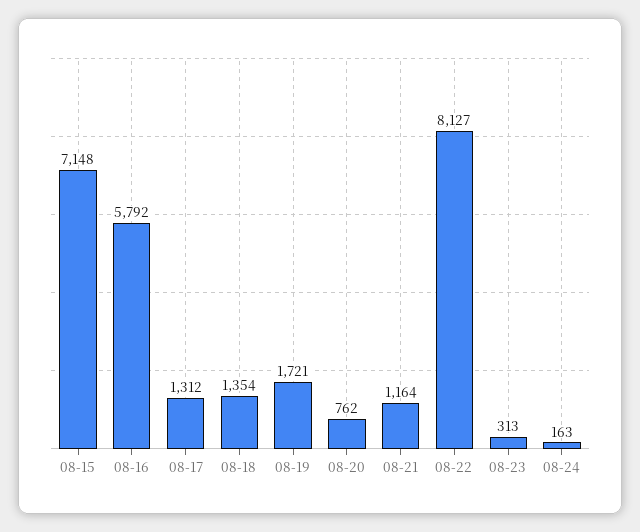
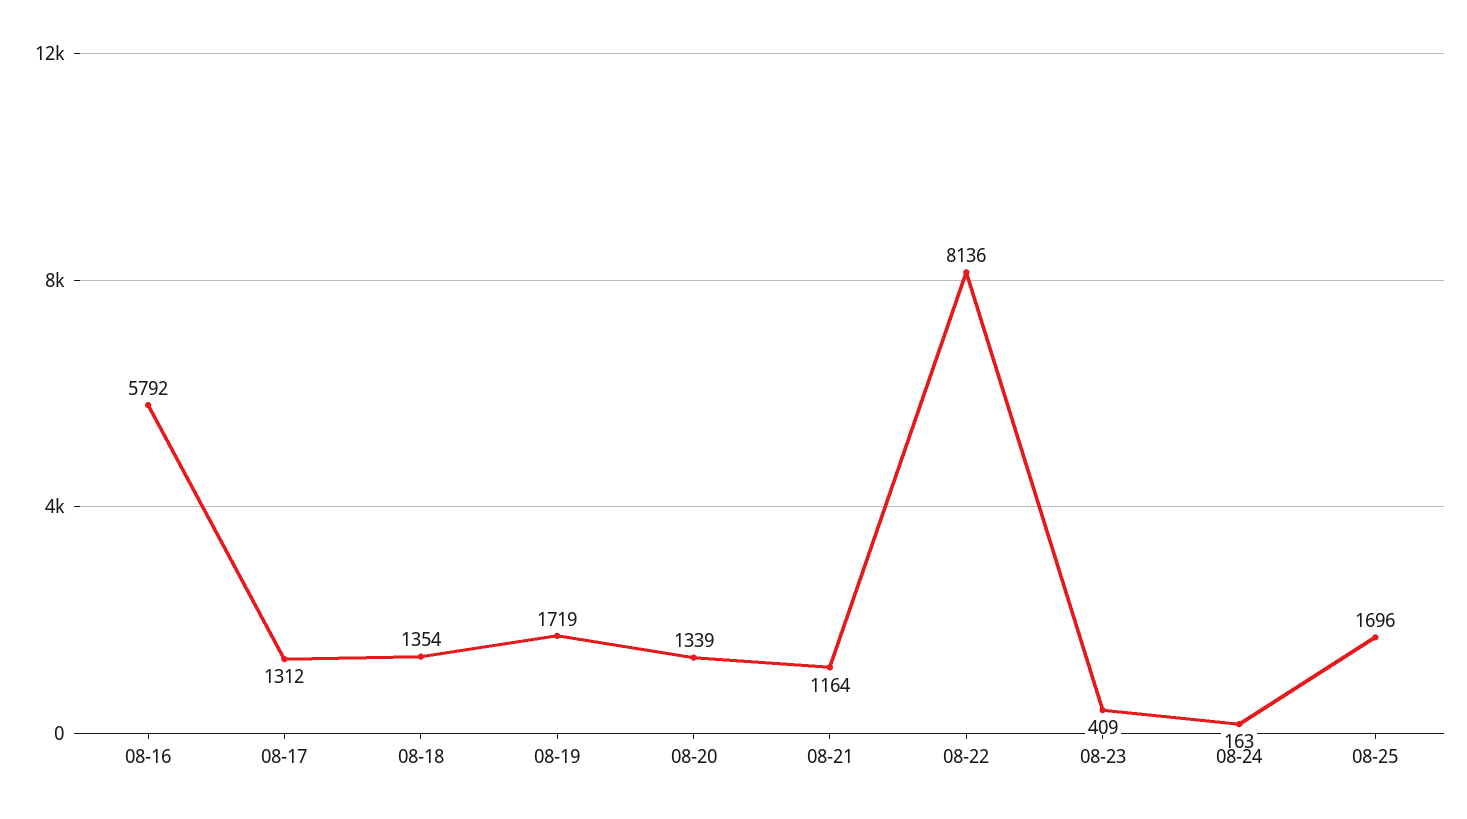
08-15: 7148 -> none
08-19: 1721 -> 1719
08-20: 762 -> 1339
08-22: 8127 -> 8136
08-23: 313 -> 409
08-25: none -> 1696

